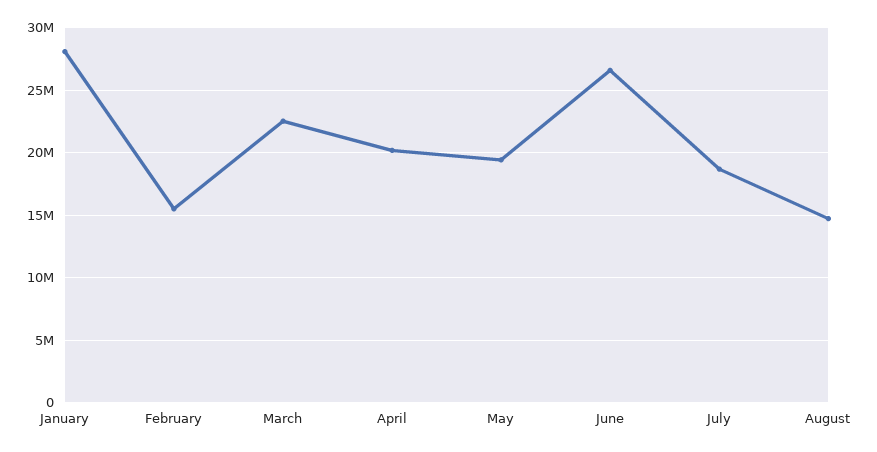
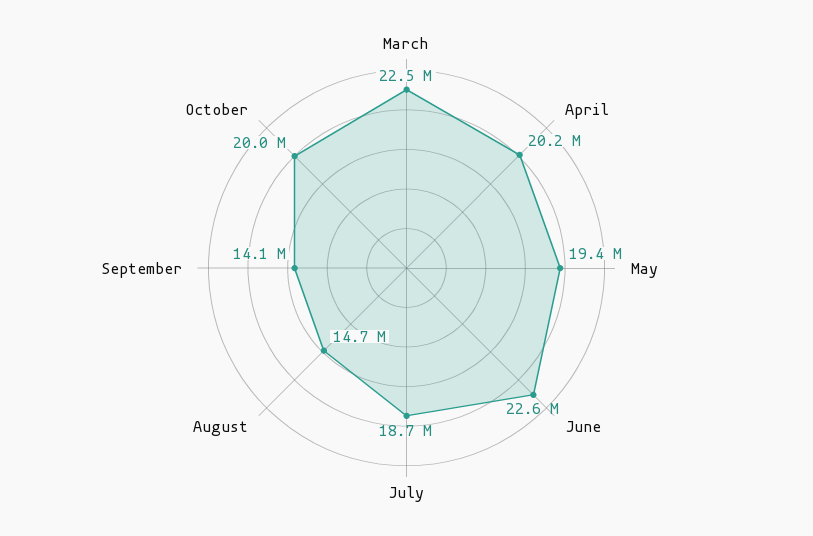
January: 28000000 -> none
February: 15500000 -> none
June: 26500000 -> 22600000
September: none -> 14100000
October: none -> 20000000

